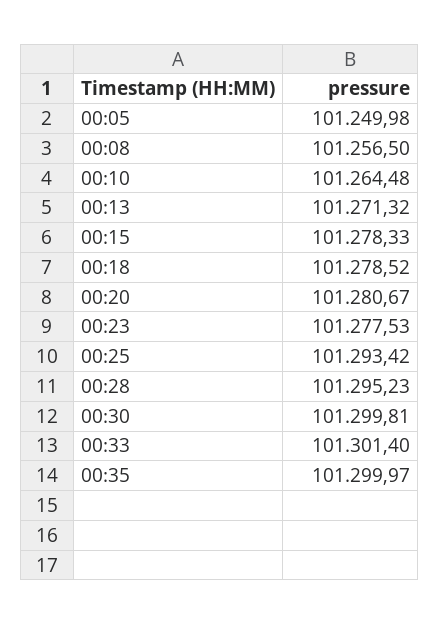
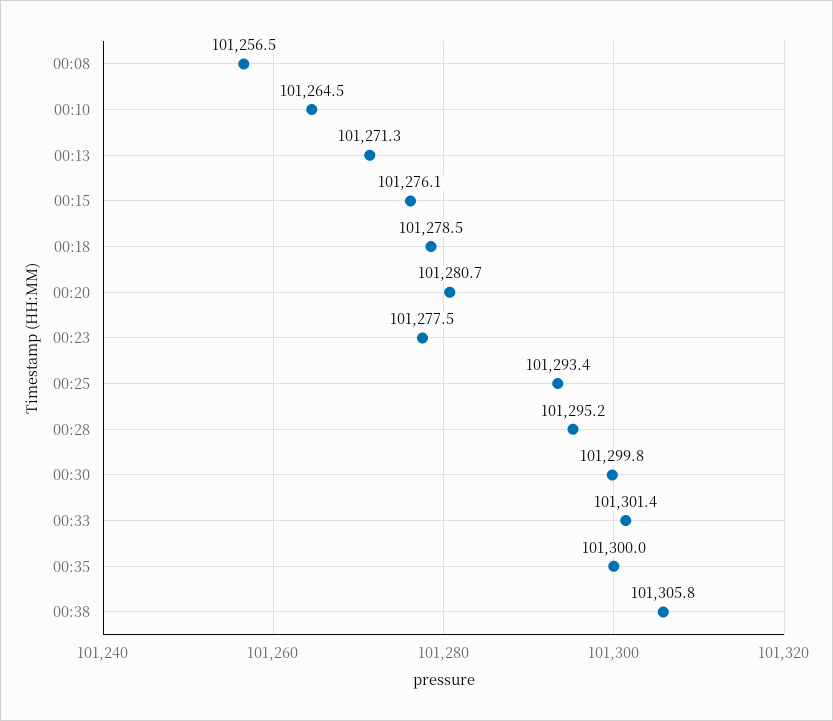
00:05: 101249.98 -> none
00:15: 101278.33 -> 101276.1
00:38: none -> 101305.8

